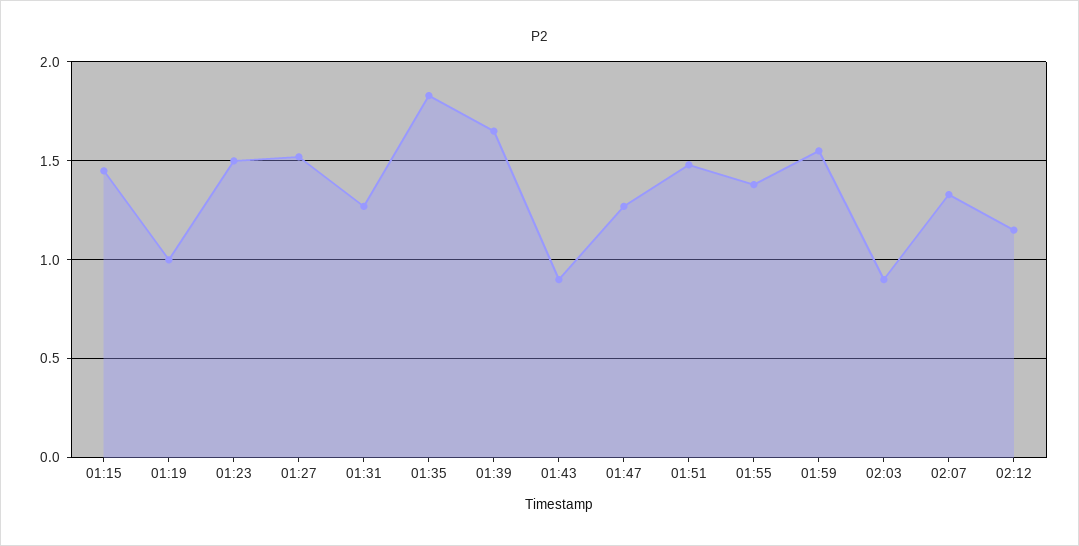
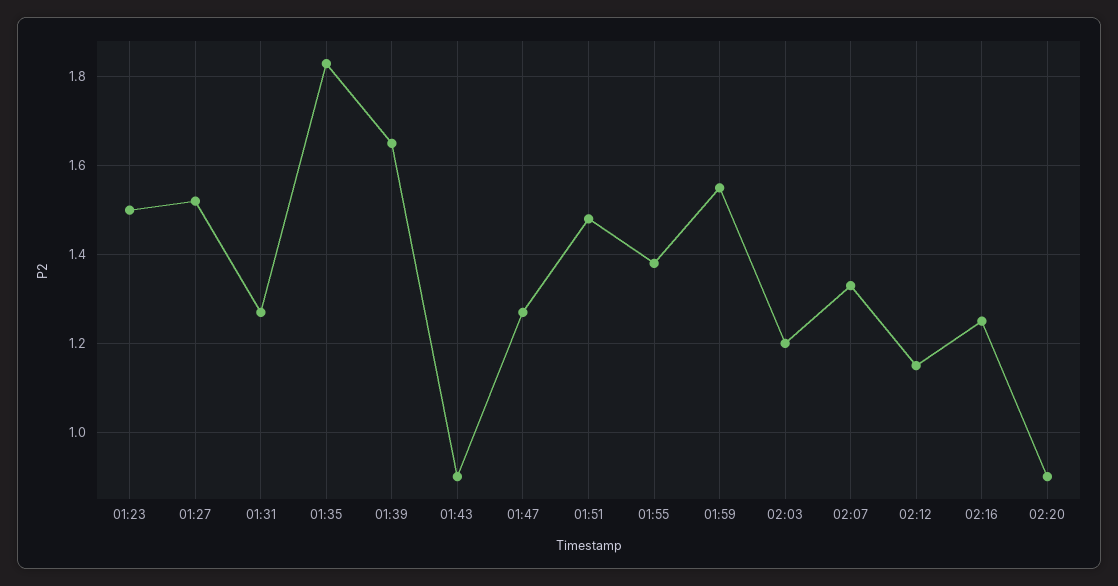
01:15: 1.45 -> none
01:19: 1 -> none
02:03: 0.9 -> 1.2
02:16: none -> 1.25
02:20: none -> 0.9

